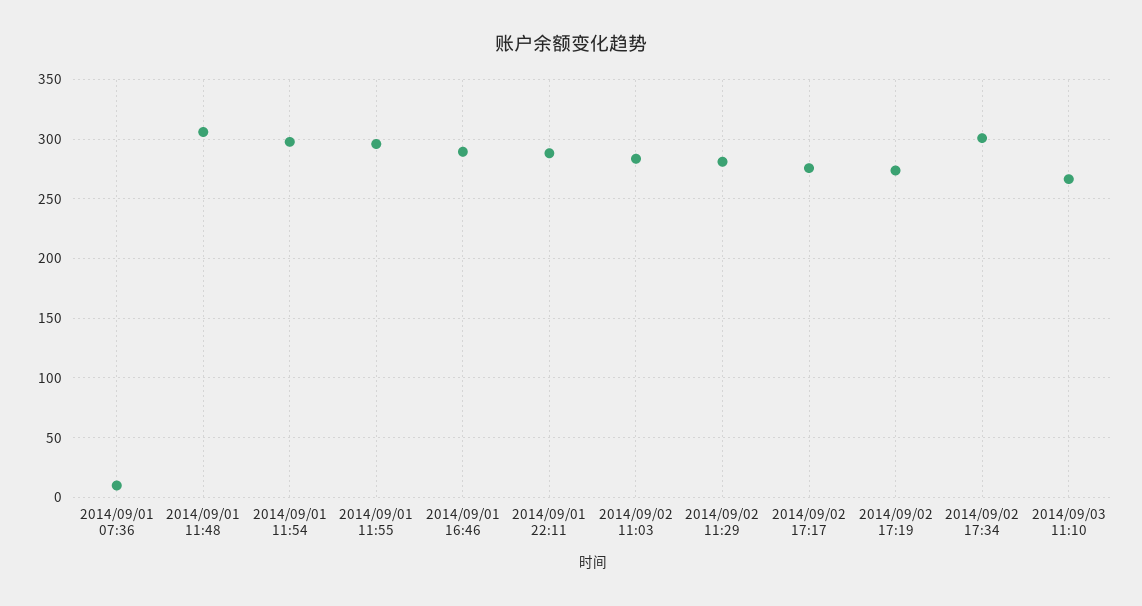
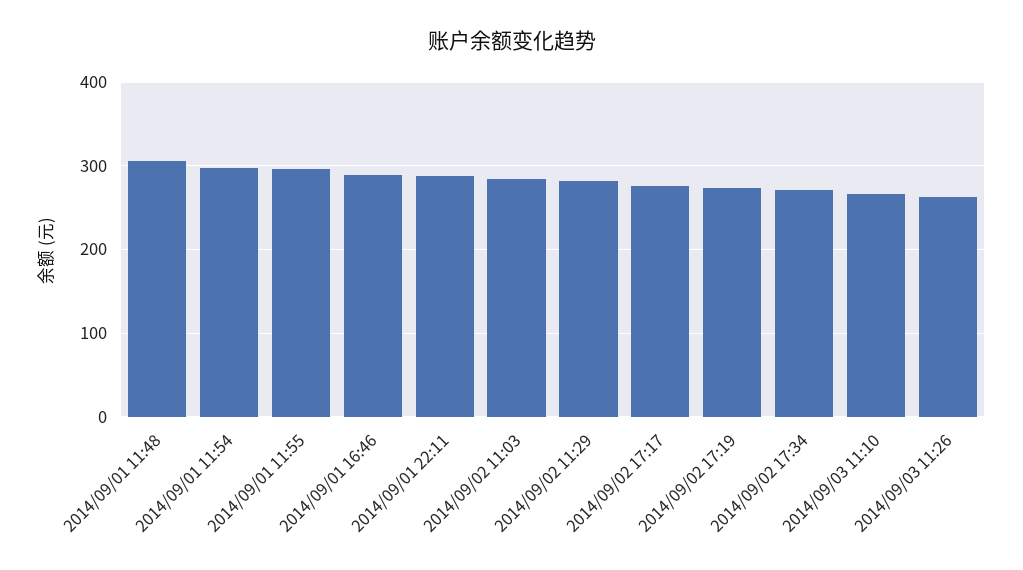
2014/09/01 07:36: 10 -> none
2014/09/02 17:34: 300 -> 270
2014/09/03 11:26: none -> 260

